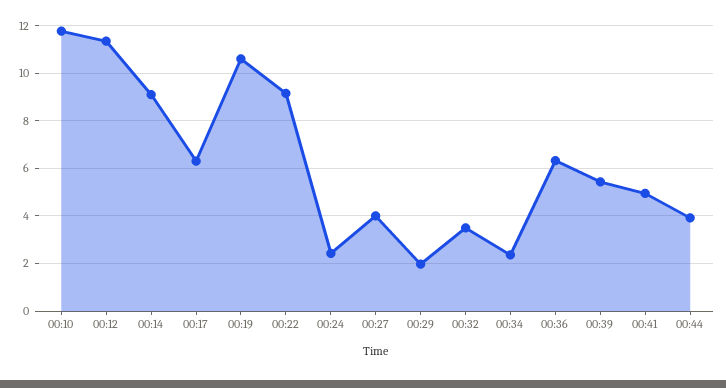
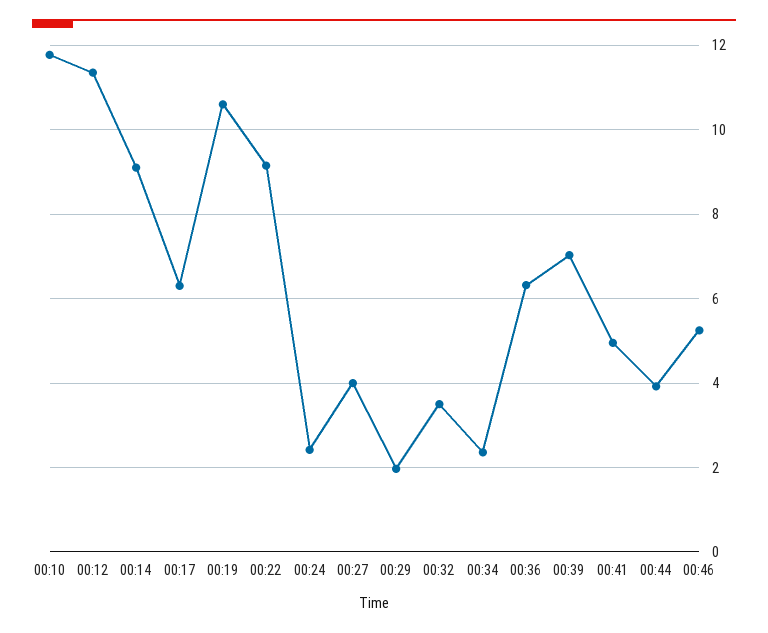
00:39: 5.5 -> 7
00:46: none -> 5.2

